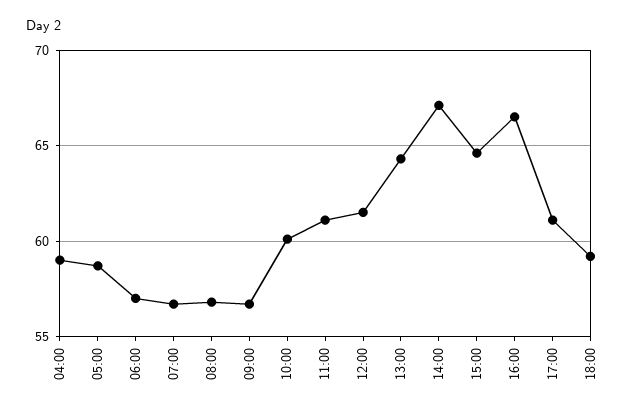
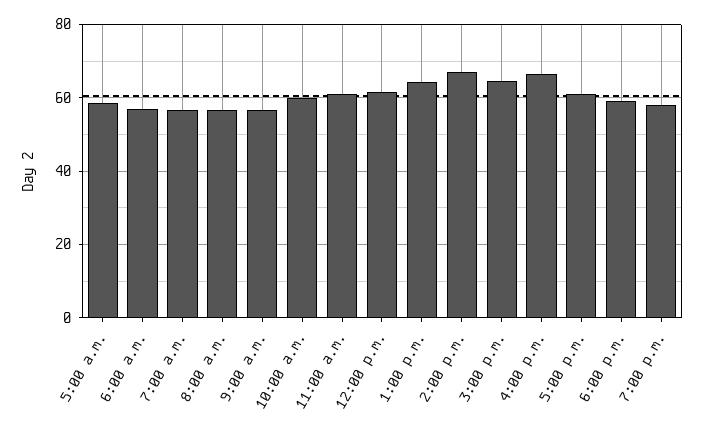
04:00: 59 -> none
7:00 p.m.: none -> 58

